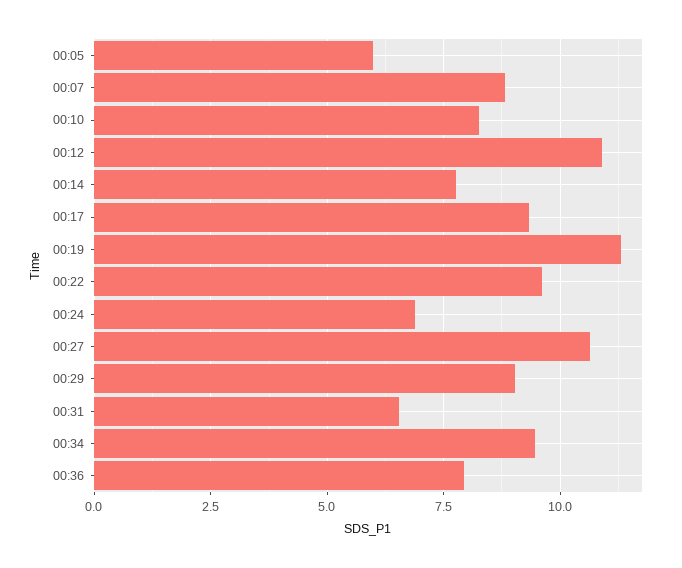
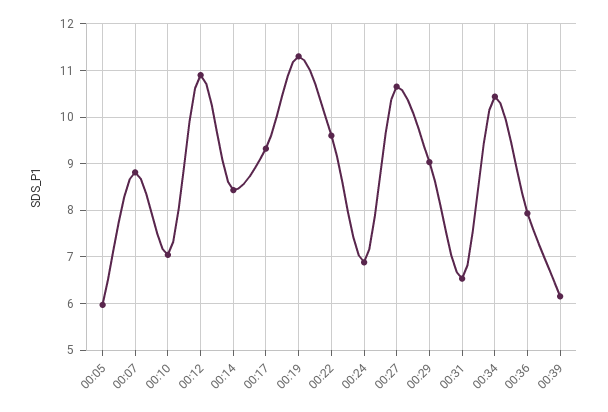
00:10: 8.25 -> 7
00:14: 7.75 -> 8.4
00:34: 9.5 -> 10.4
00:39: none -> 6.2

